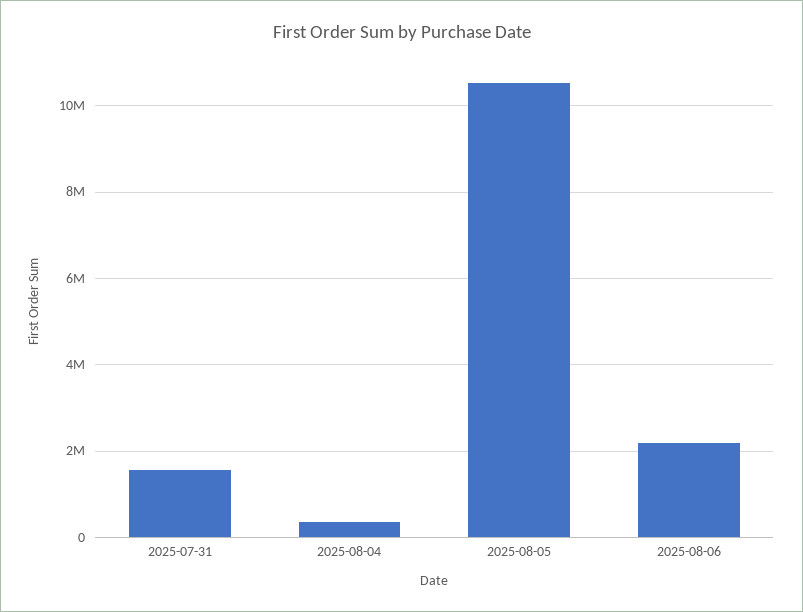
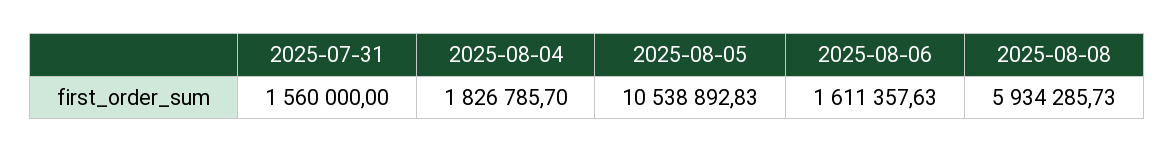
2025-08-04: 400000 -> 1826785.7
2025-08-06: 2200000 -> 1611357.63
2025-08-08: none -> 5934285.73

